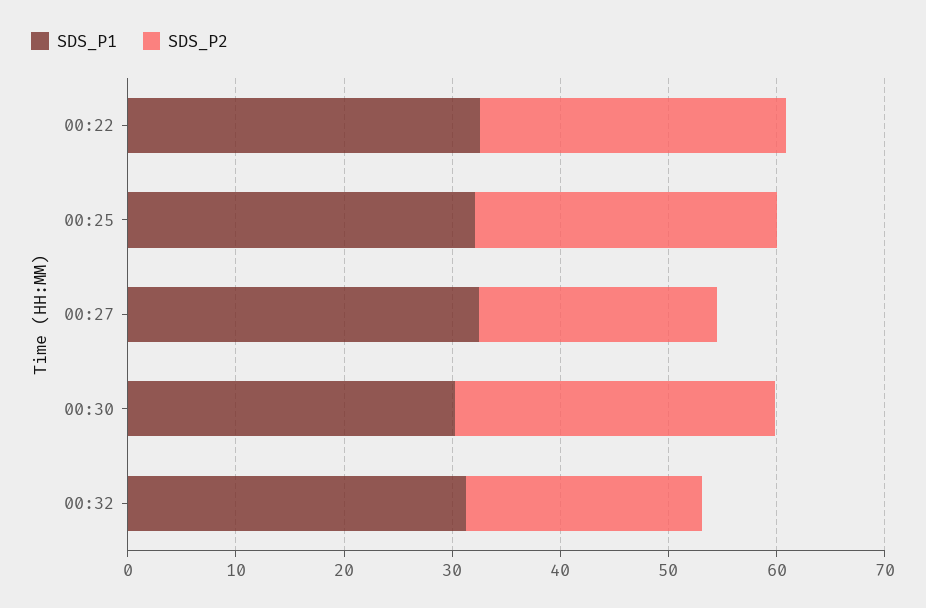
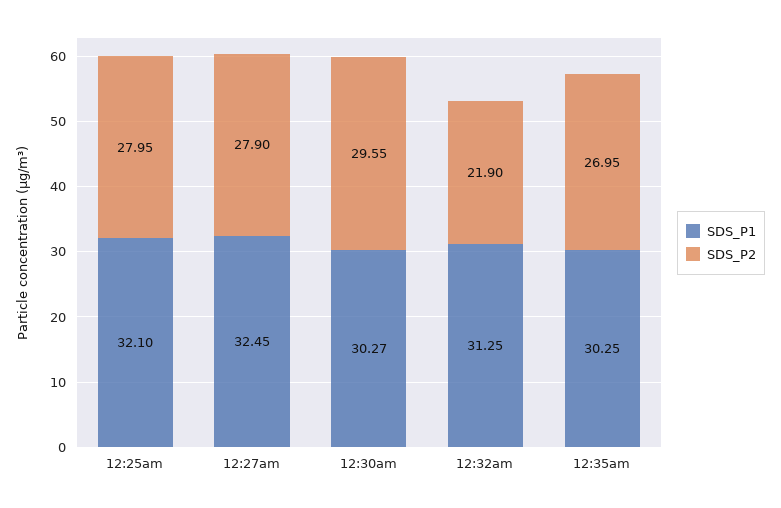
SDS_P1, 00:22: 32 -> none
SDS_P2, 00:22: 28 -> none
SDS_P2, 00:27: 22 -> 27.9
SDS_P1, 12:35am: none -> 30.25
SDS_P2, 12:35am: none -> 26.95

